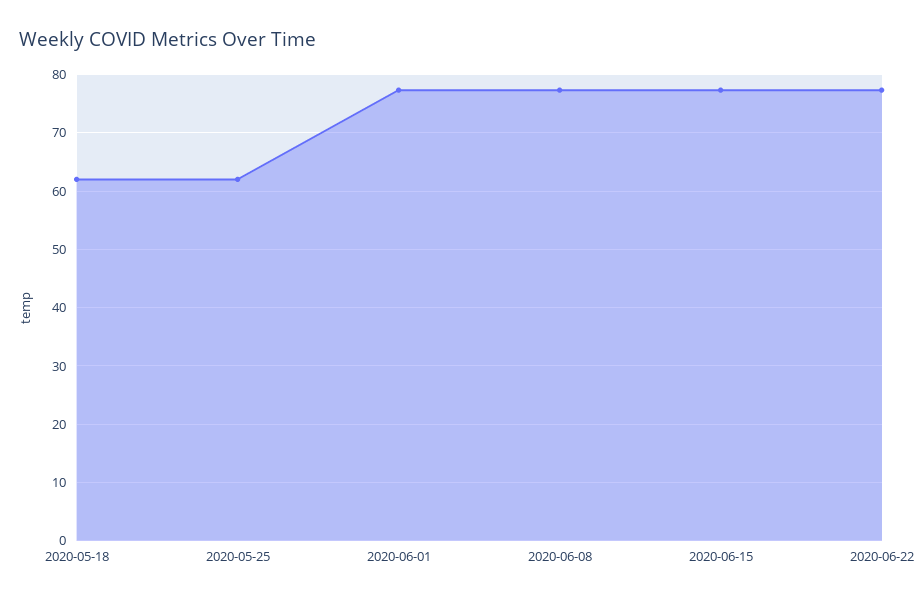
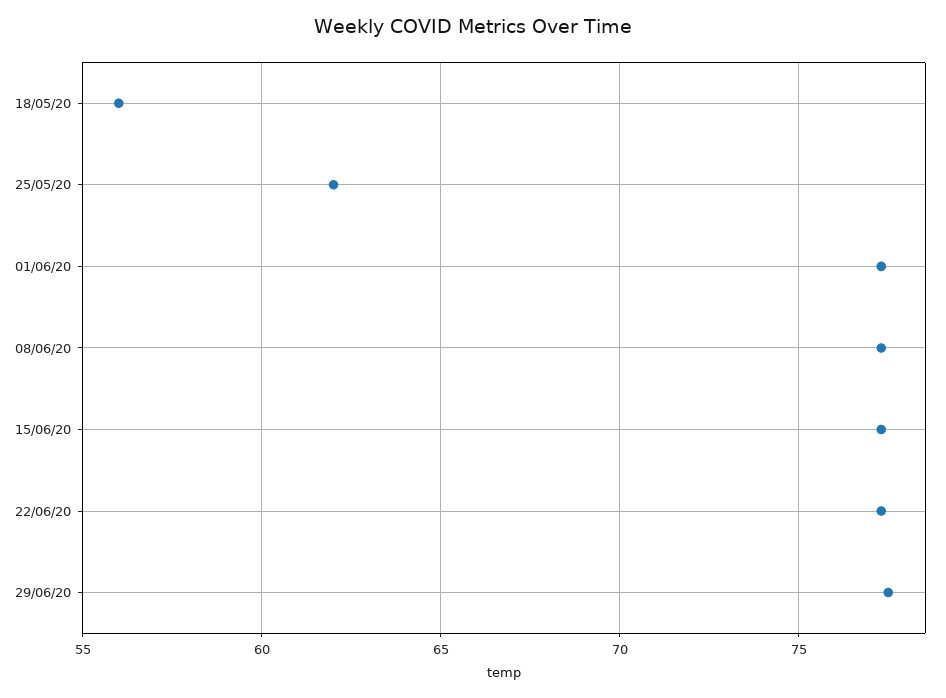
2020-05-18: 62 -> 56
29/06/20: none -> 77.5

